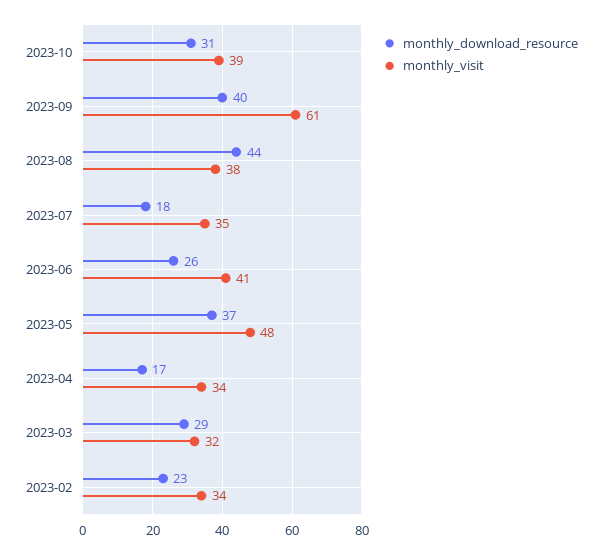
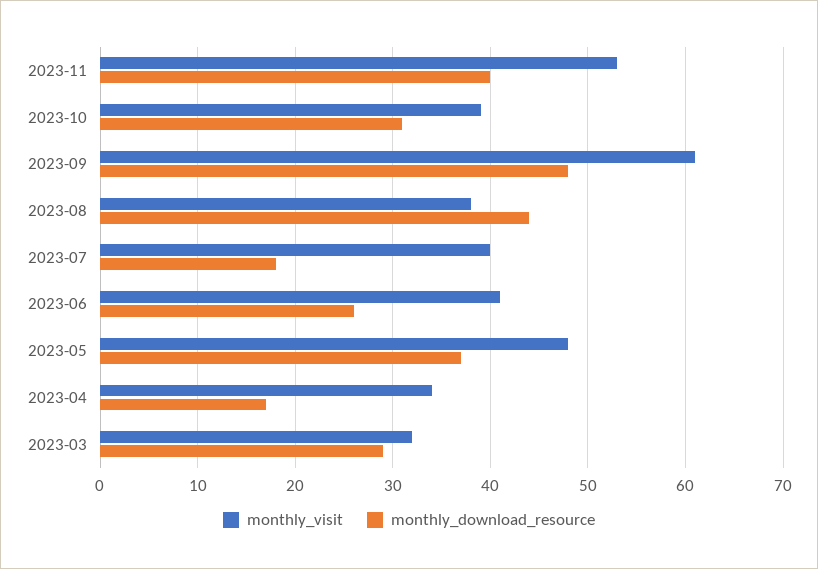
monthly_download_resource, 2023-09: 40 -> 48
monthly_visit, 2023-07: 35 -> 40
monthly_download_resource, 2023-02: 23 -> none
monthly_visit, 2023-02: 34 -> none
monthly_visit, 2023-11: none -> 53
monthly_download_resource, 2023-11: none -> 40

